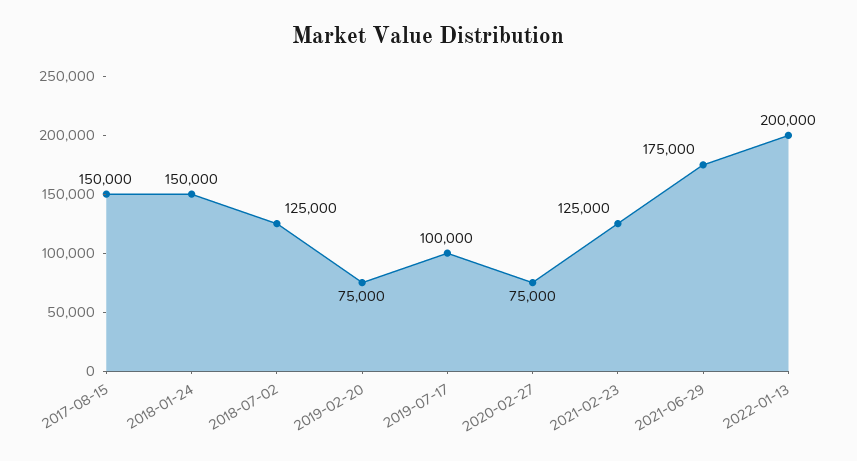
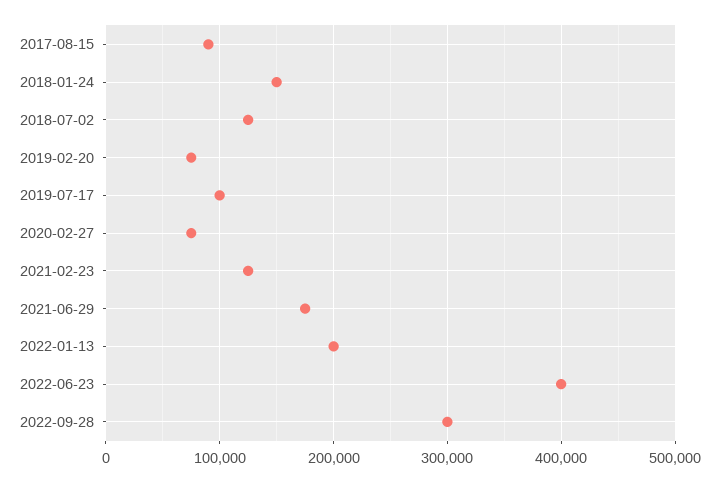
2017-08-15: 150000 -> 90000
2022-06-23: none -> 400000
2022-09-28: none -> 300000

